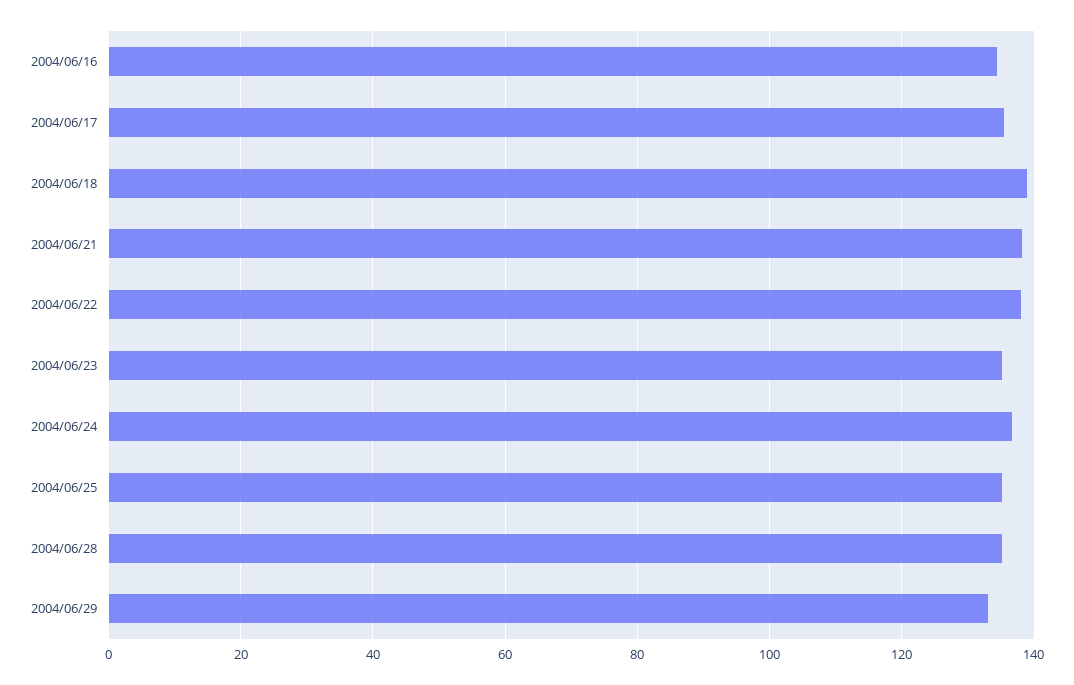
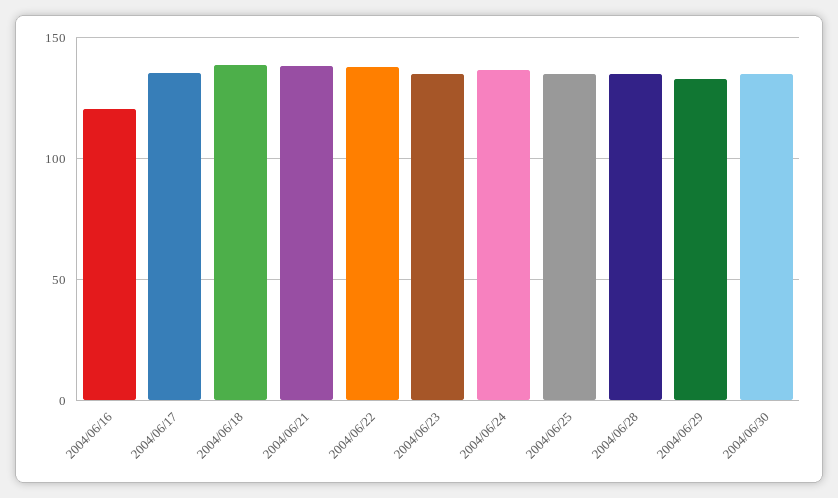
2004/06/16: 134 -> 120
2004/06/30: none -> 135

